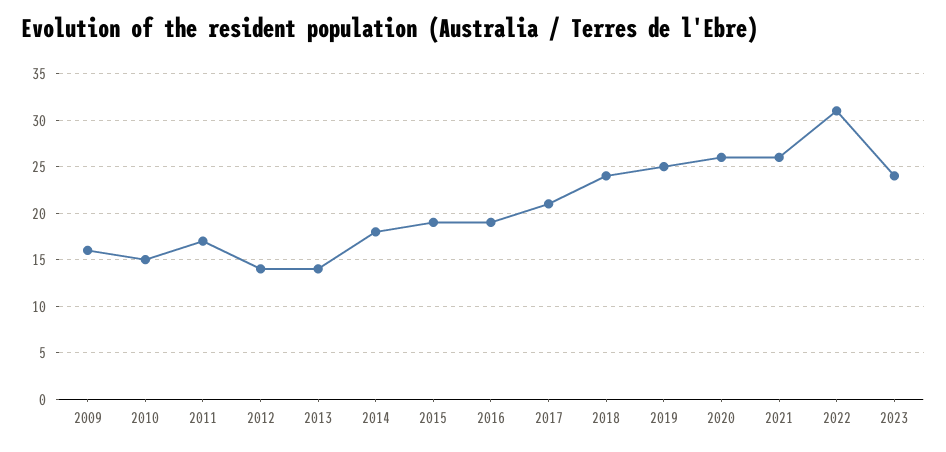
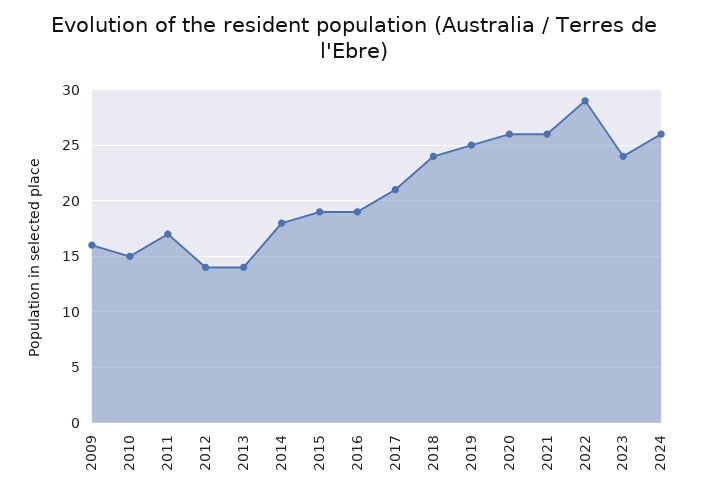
2022: 31 -> 29
2024: none -> 26

